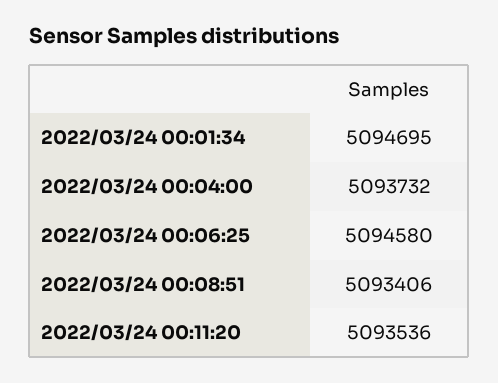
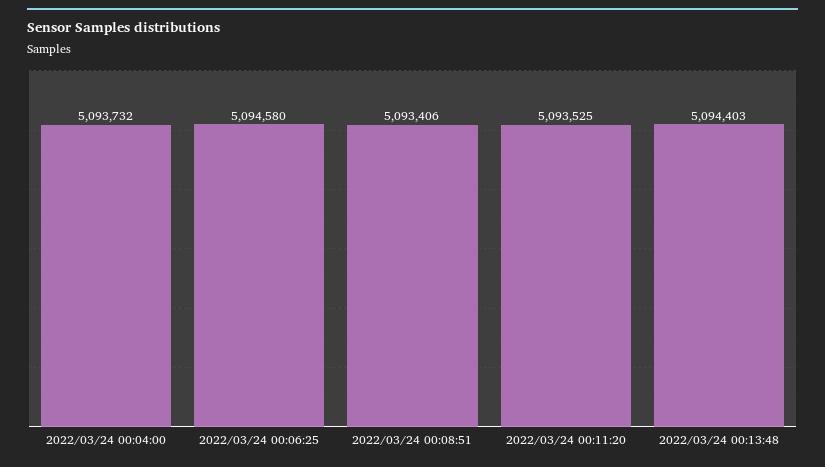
2022/03/24 00:01:34: 5094695 -> none
2022/03/24 00:11:20: 5093536 -> 5093525
2022/03/24 00:13:48: none -> 5094403

